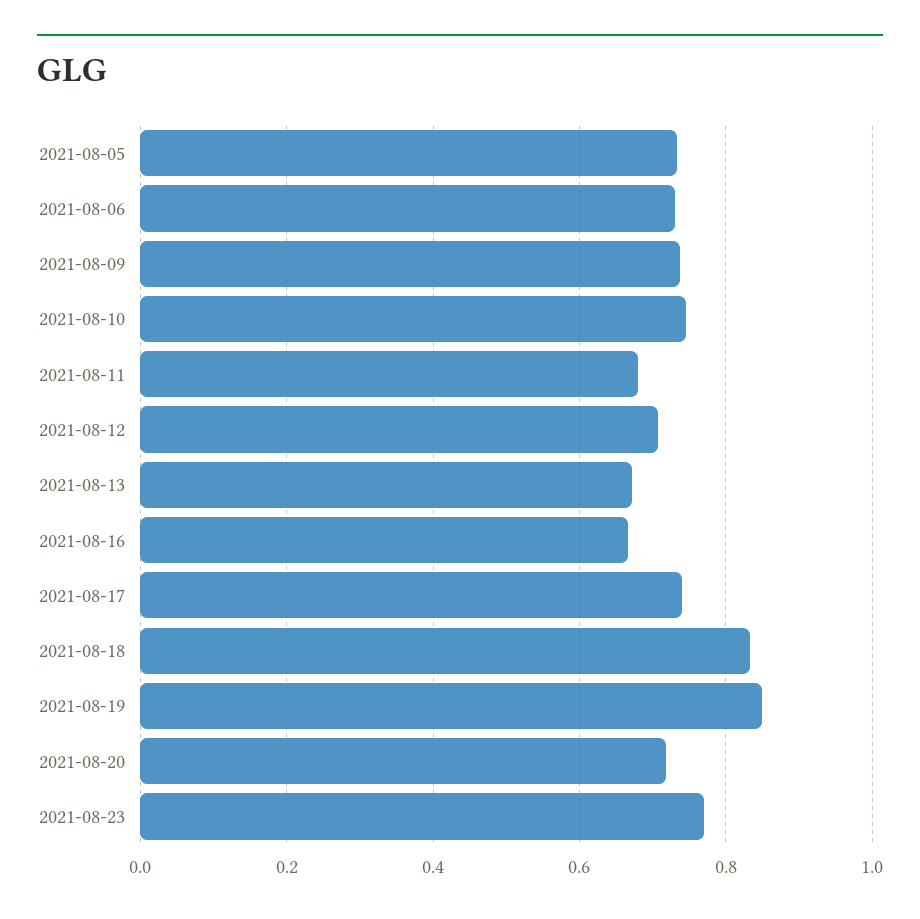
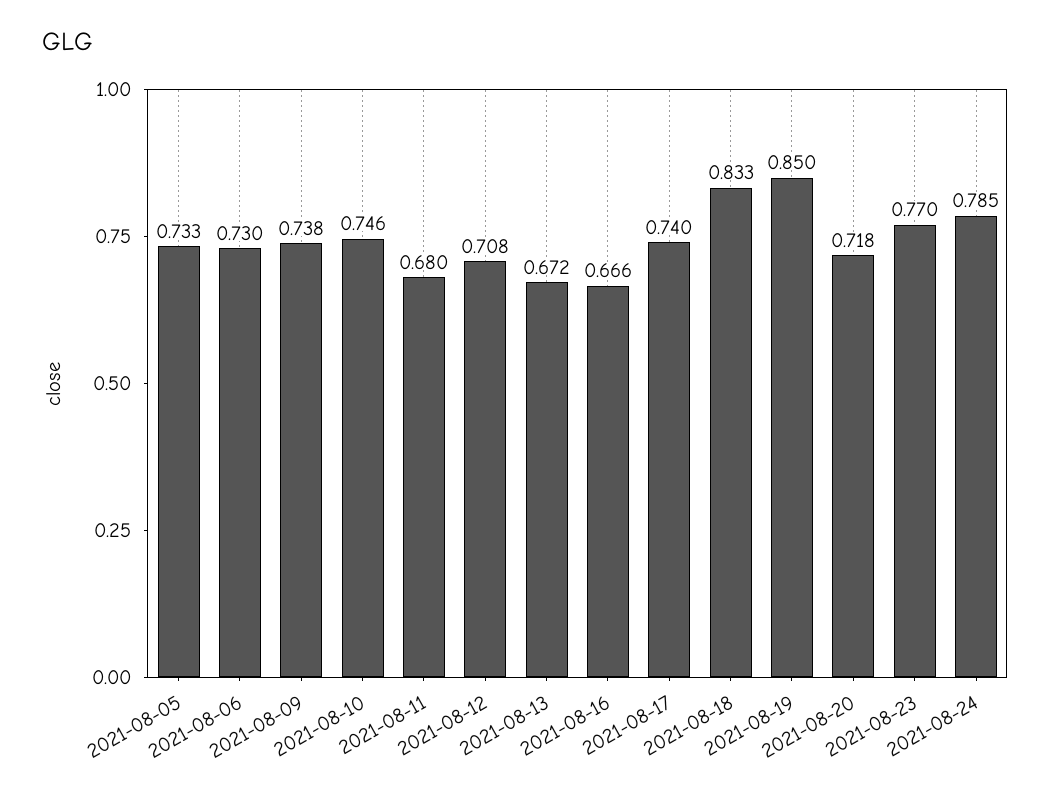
2021-08-24: none -> 0.785

